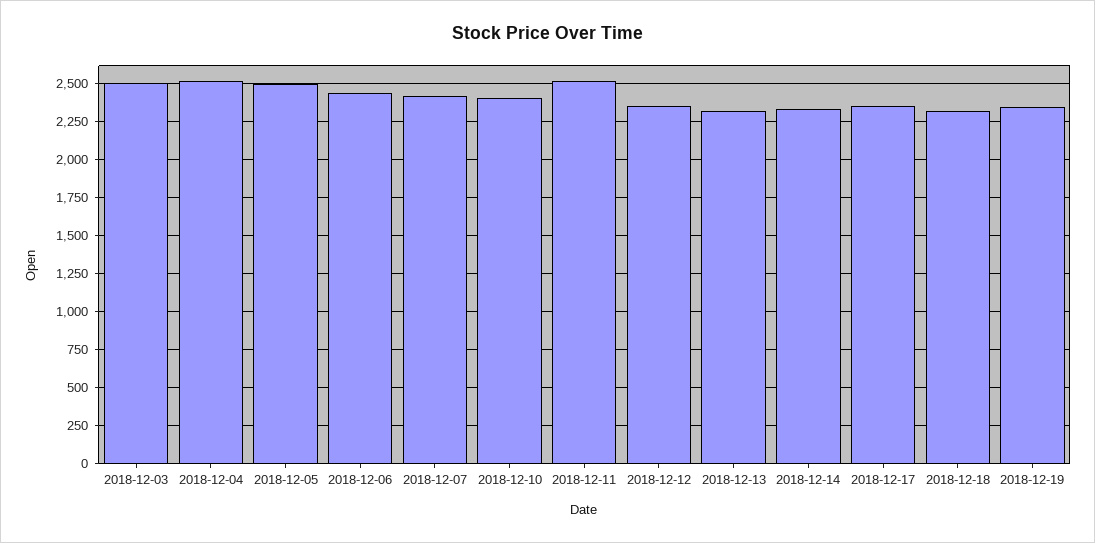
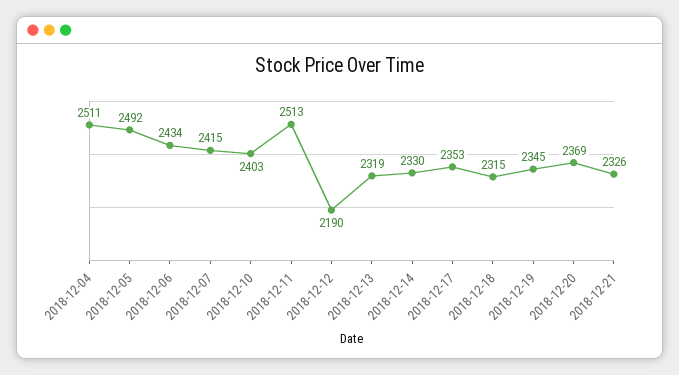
2018-12-03: 2500 -> none
2018-12-12: 2350 -> 2190
2018-12-20: none -> 2369
2018-12-21: none -> 2326

